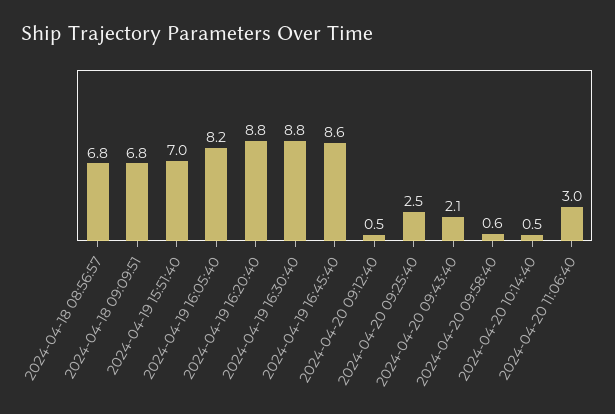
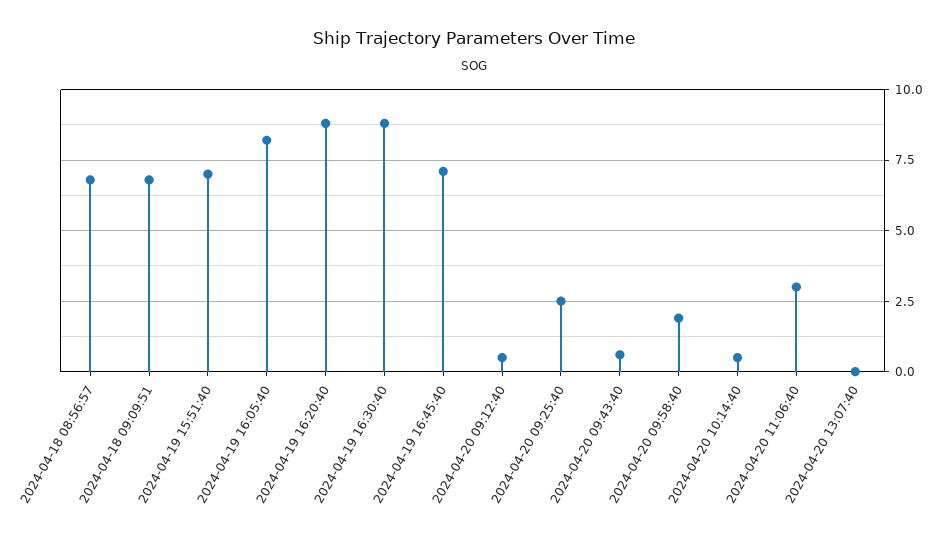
2024-04-19 16:45:40: 8.6 -> 7
2024-04-20 09:43:40: 2.1 -> 0.5
2024-04-20 09:58:40: 0.6 -> 2
2024-04-20 13:07:40: none -> 0

